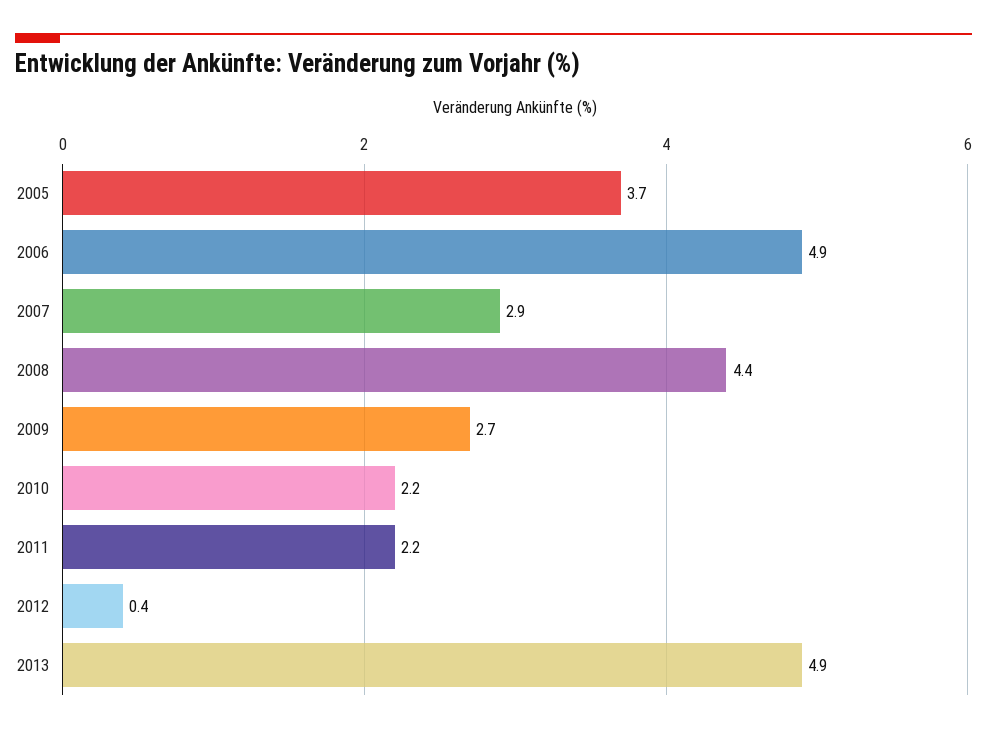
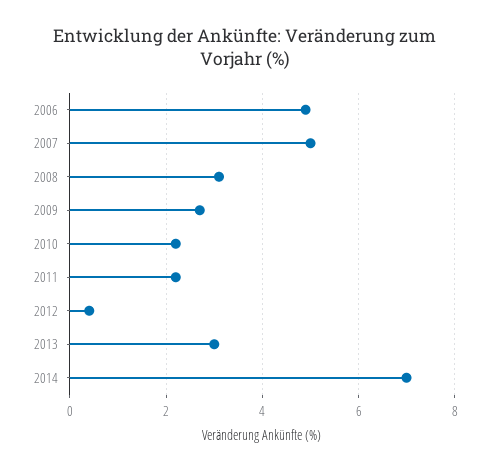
2005: 3.7 -> none
2007: 2.9 -> 5
2008: 4.4 -> 3
2013: 4.9 -> 3
2014: none -> 7

